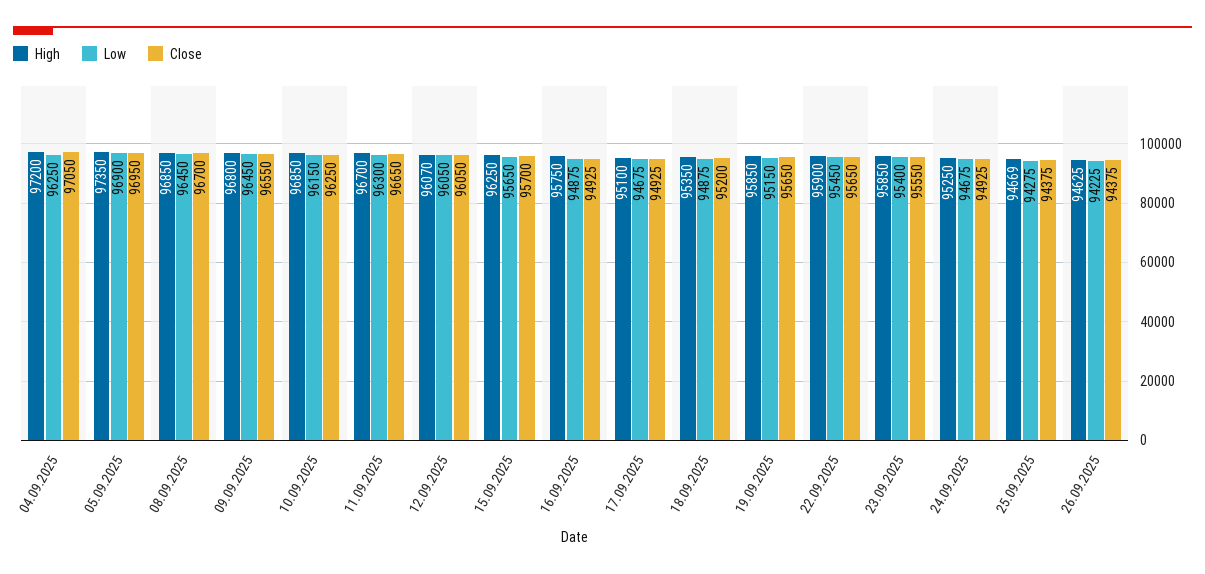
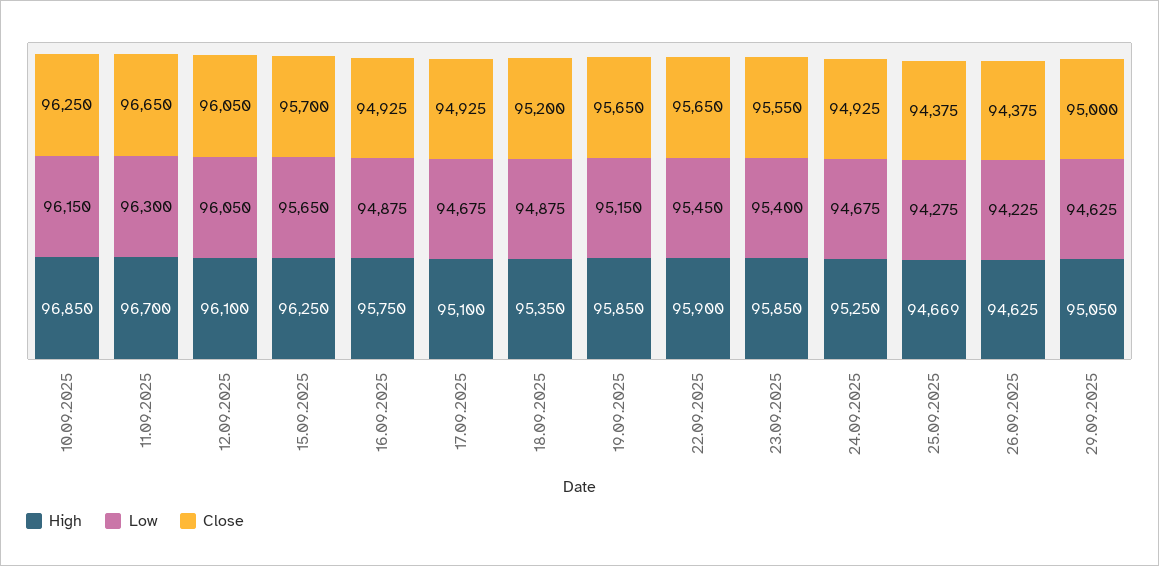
High, 04.09.2025: 97200 -> none
Low, 04.09.2025: 96250 -> none
Close, 04.09.2025: 97050 -> none
High, 05.09.2025: 97350 -> none
Low, 05.09.2025: 96900 -> none
Close, 05.09.2025: 96950 -> none
High, 08.09.2025: 96850 -> none
Low, 08.09.2025: 96450 -> none
Close, 08.09.2025: 96700 -> none
High, 09.09.2025: 96800 -> none
Low, 09.09.2025: 96450 -> none
Close, 09.09.2025: 96550 -> none
High, 12.09.2025: 96070 -> 96100
High, 29.09.2025: none -> 95050
Low, 29.09.2025: none -> 94625
Close, 29.09.2025: none -> 95000

